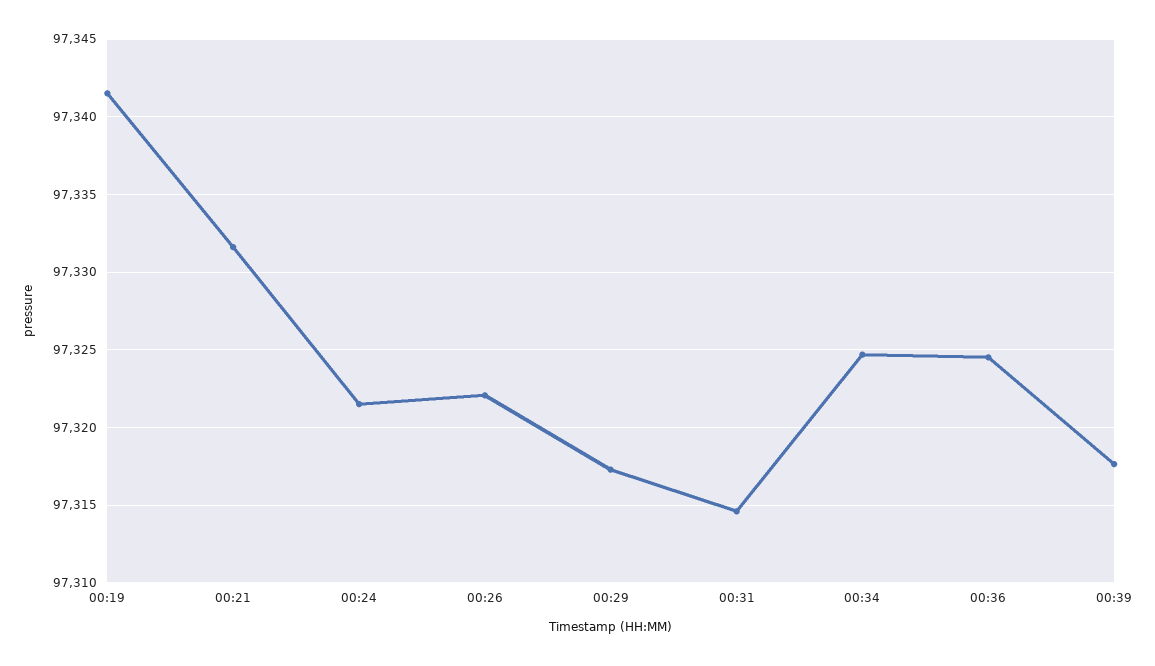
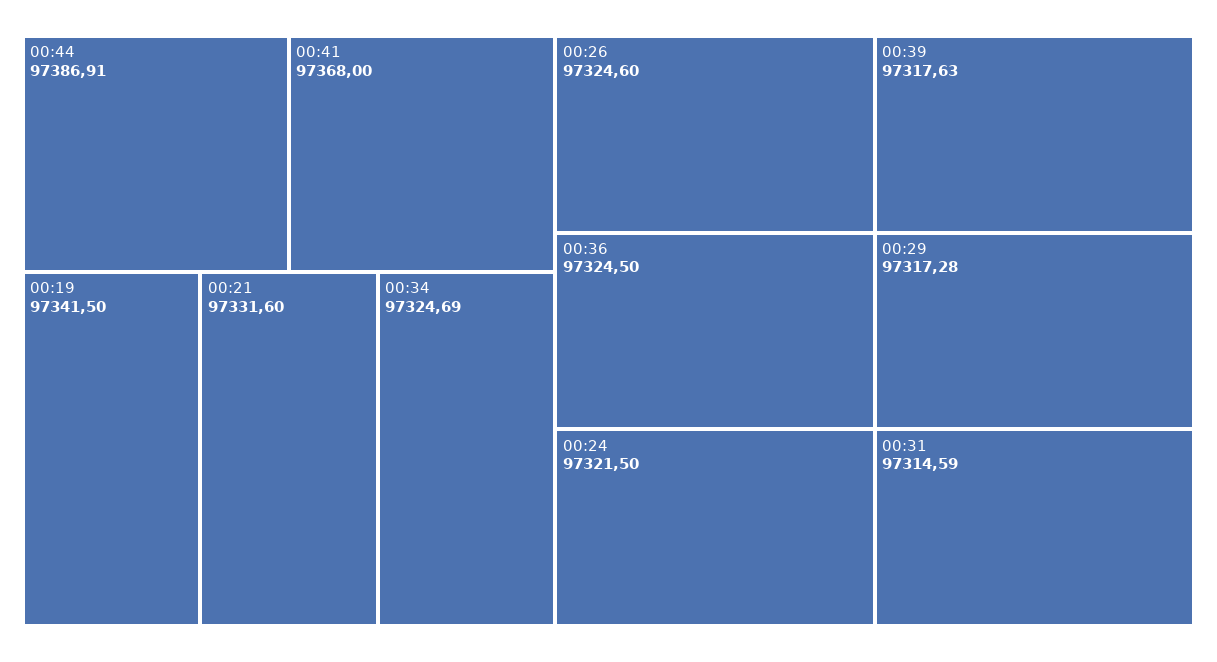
00:26: 97322 -> 97324.6
00:44: none -> 97386.91
00:41: none -> 97368

